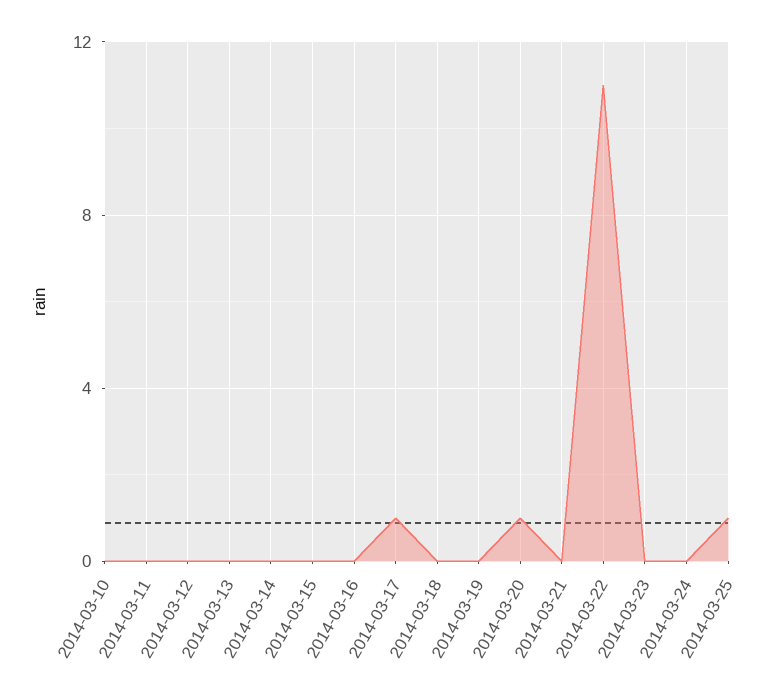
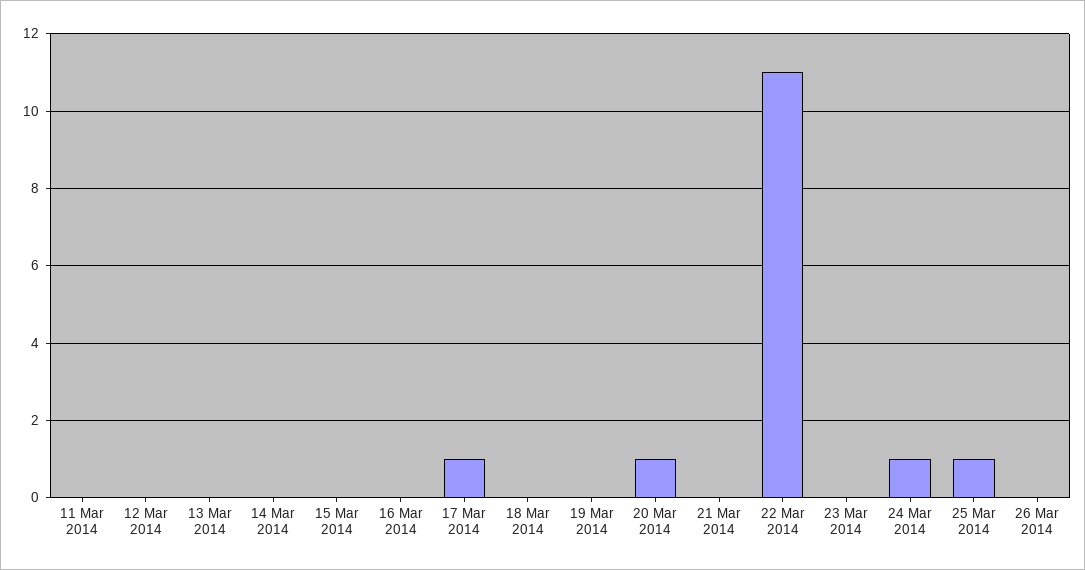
2014-03-10: 0 -> none
2014-03-24: 0 -> 1
26 Mar 2014: none -> 0

